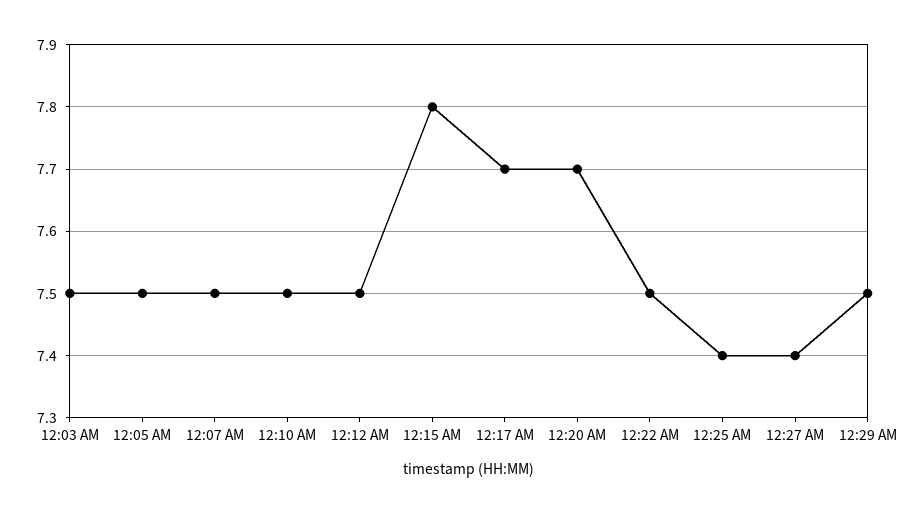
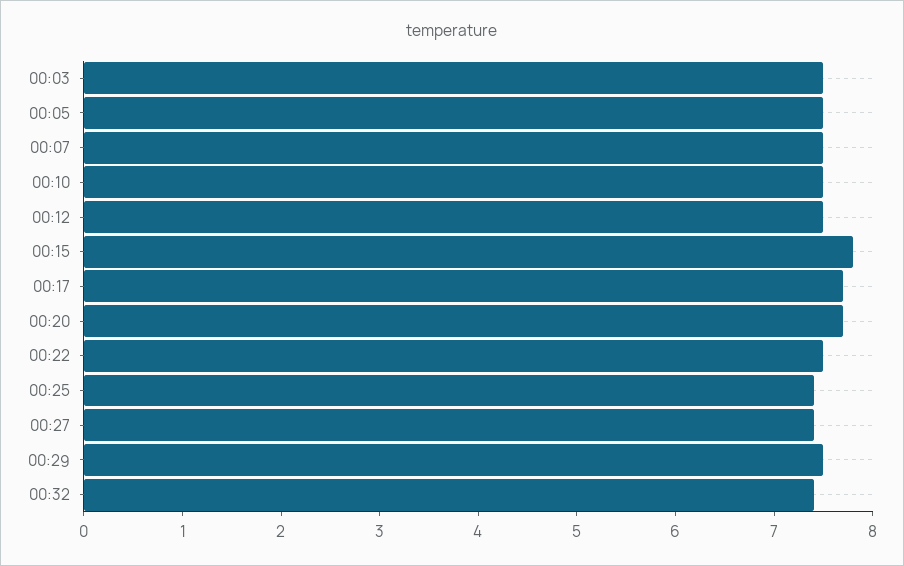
00:32: none -> 7.4

